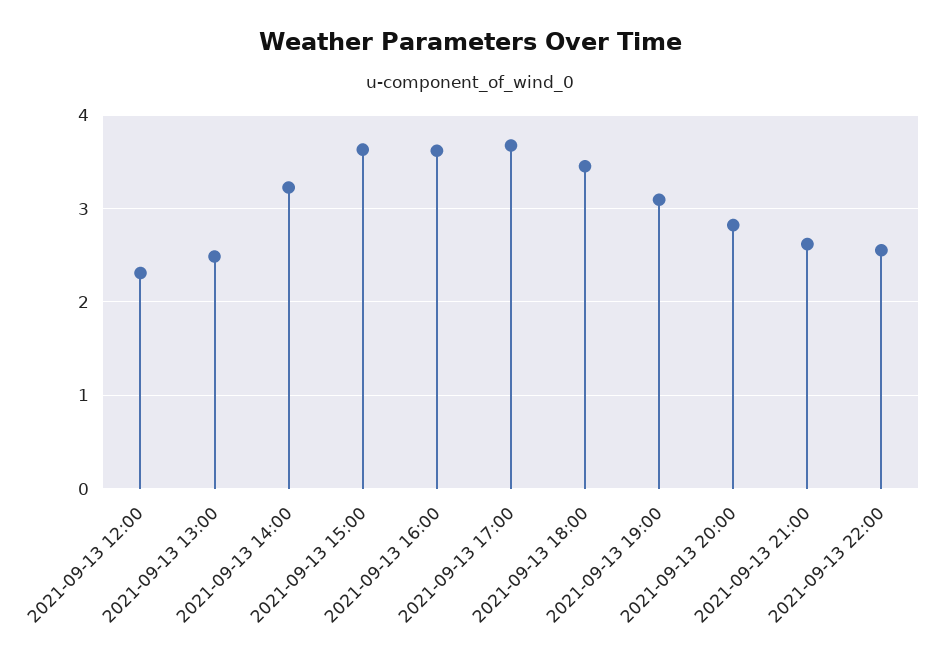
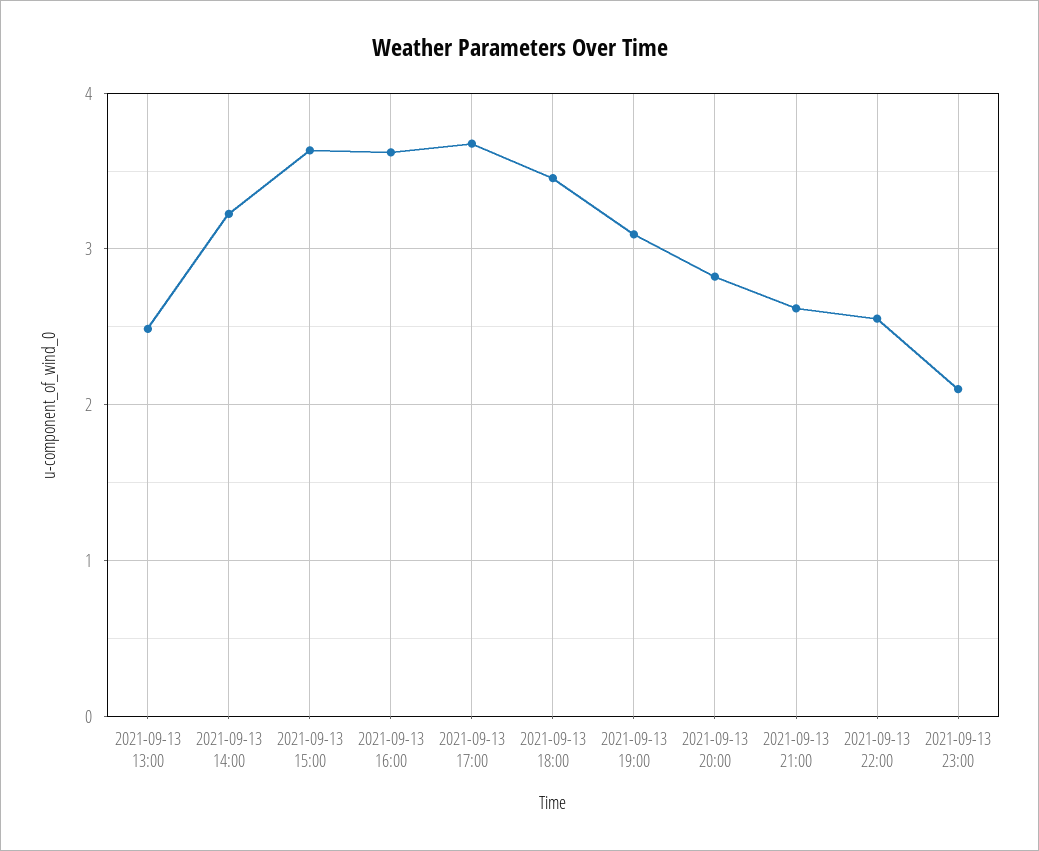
2021-09-13 12:00: 2.3 -> none
2021-09-13 23:00: none -> 2.1

